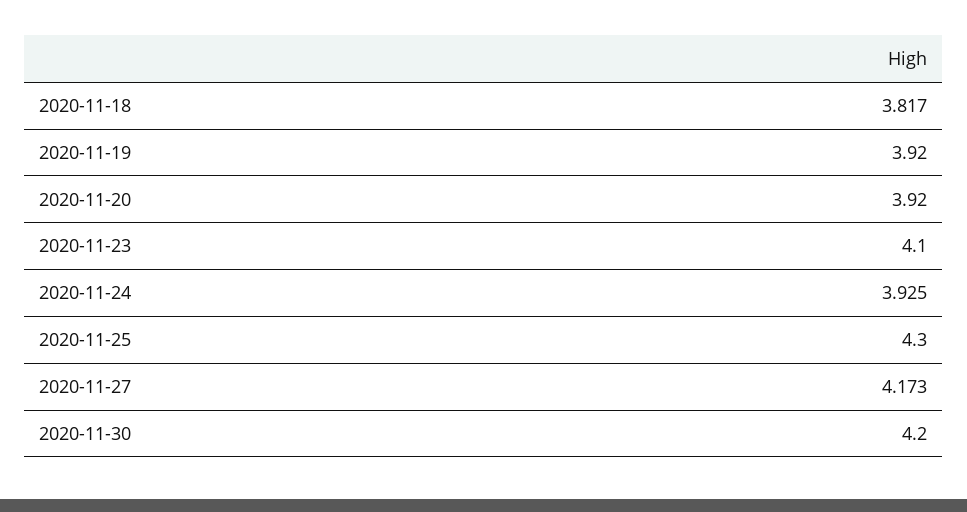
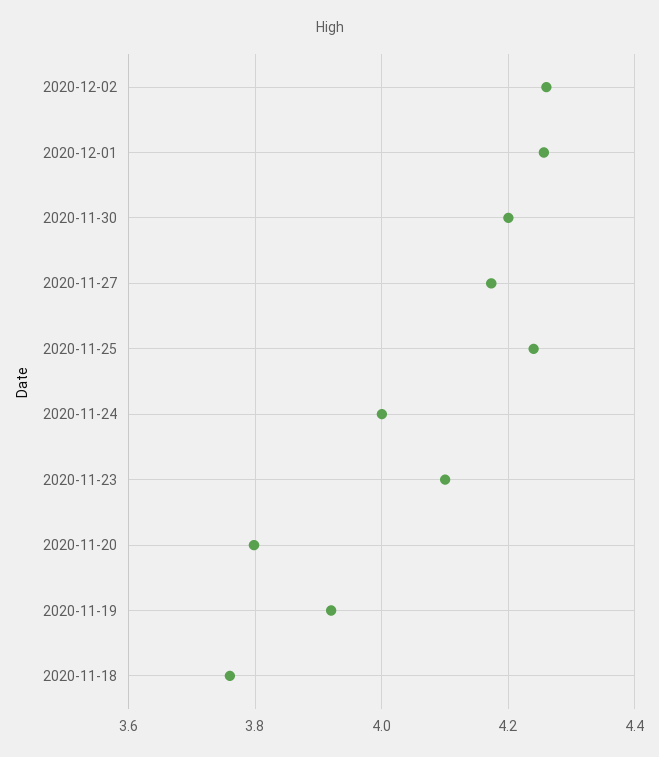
2020-11-18: 3.817 -> 3.76
2020-11-20: 3.92 -> 3.8
2020-11-24: 3.925 -> 4
2020-11-25: 4.3 -> 4.24
2020-12-02: none -> 4.26
2020-12-01: none -> 4.26

